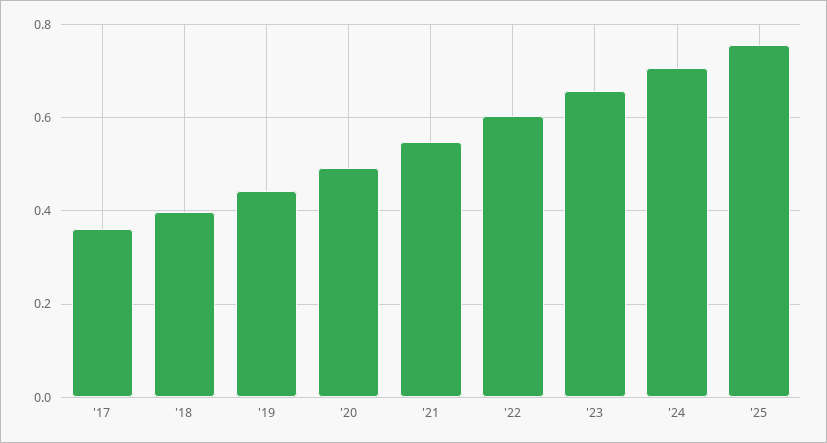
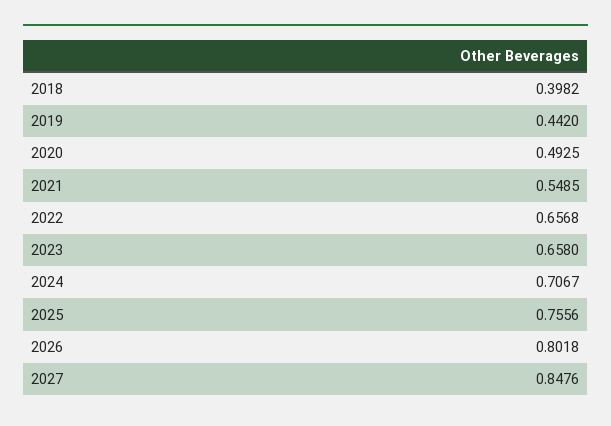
'17: 0.36 -> none
'22: 0.6 -> 0.6568
2026: none -> 0.8018
2027: none -> 0.8476

